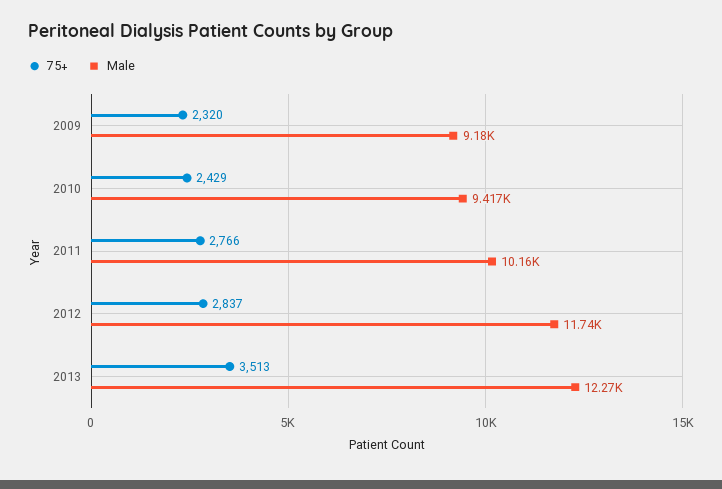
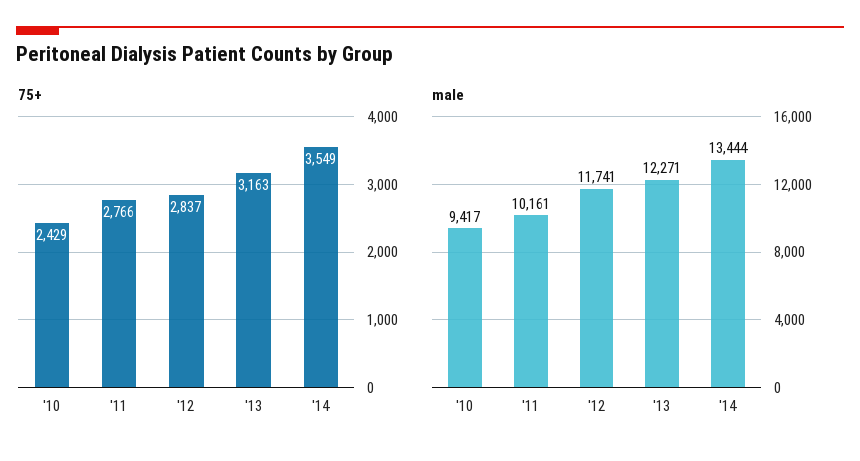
75+, 2009: 2320 -> none
Male, 2009: 9180 -> none
75+, 2013: 3513 -> 3163
75+, '14: none -> 3549
Male, '14: none -> 13444

